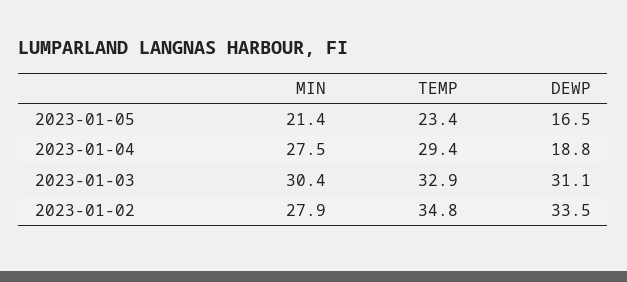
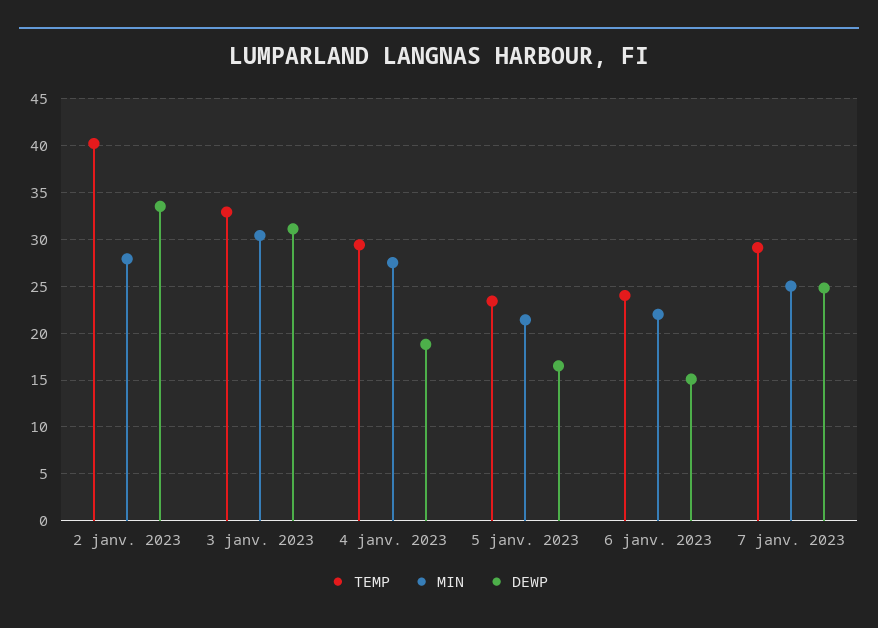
TEMP, 2023-01-02: 34.8 -> 40
TEMP, 6 janv. 2023: none -> 24
MIN, 6 janv. 2023: none -> 22
DEWP, 6 janv. 2023: none -> 15
TEMP, 7 janv. 2023: none -> 29
MIN, 7 janv. 2023: none -> 25
DEWP, 7 janv. 2023: none -> 25

